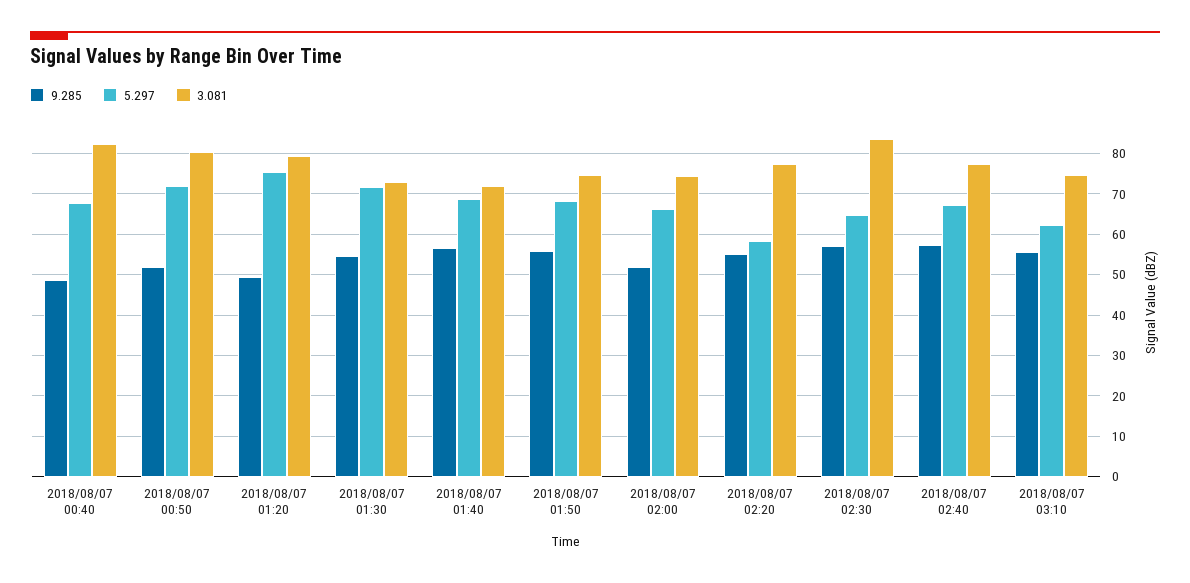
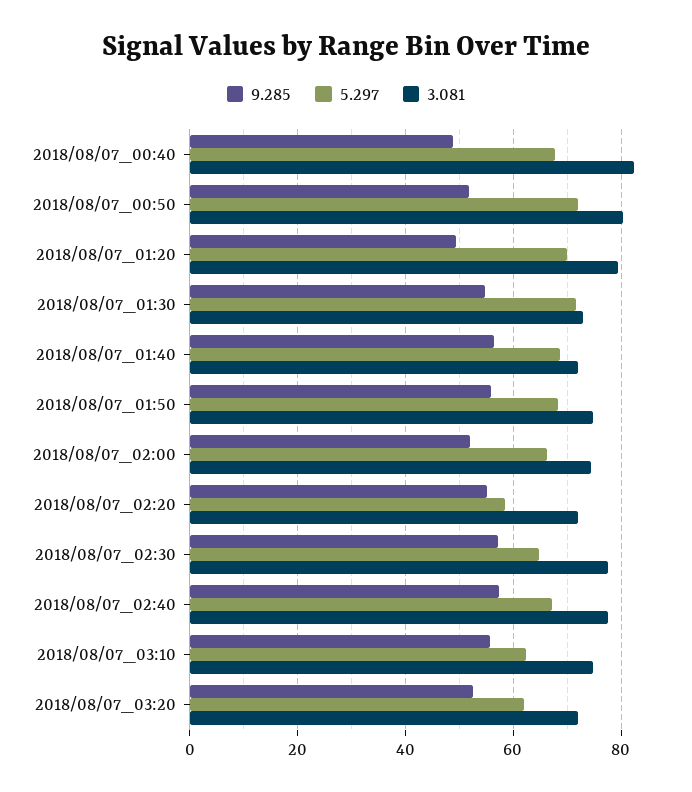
5.297, 2018/08/07 01:20: 76 -> 70
3.081, 2018/08/07 02:20: 78 -> 72
3.081, 2018/08/07 02:30: 84 -> 78
9.285, 2018/08/07_03:20: none -> 52
5.297, 2018/08/07_03:20: none -> 62
3.081, 2018/08/07_03:20: none -> 72

